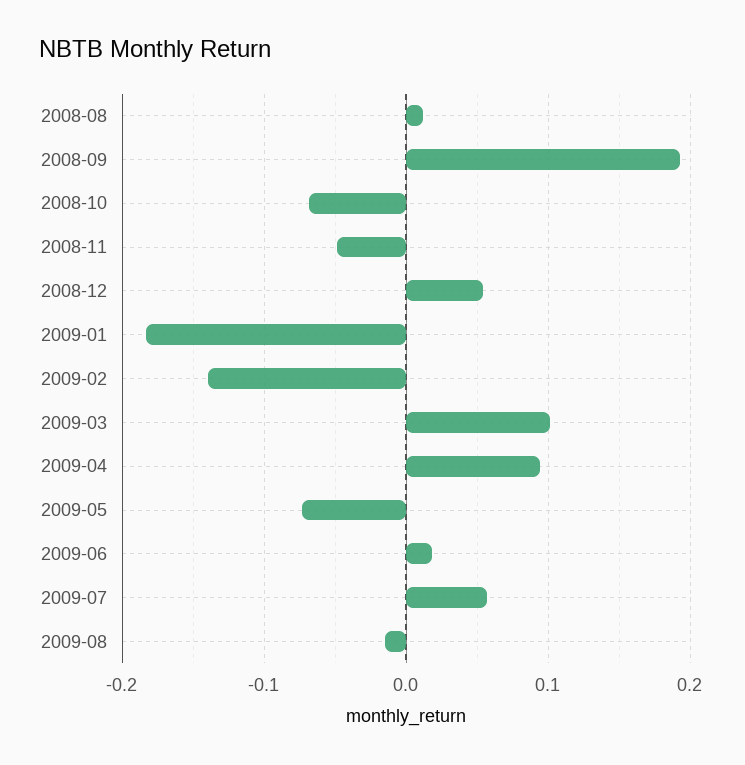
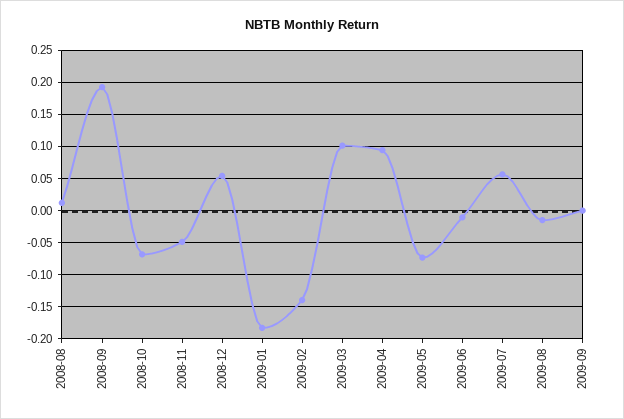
2009-06: 0.02 -> -0.01
2009-09: none -> 0

